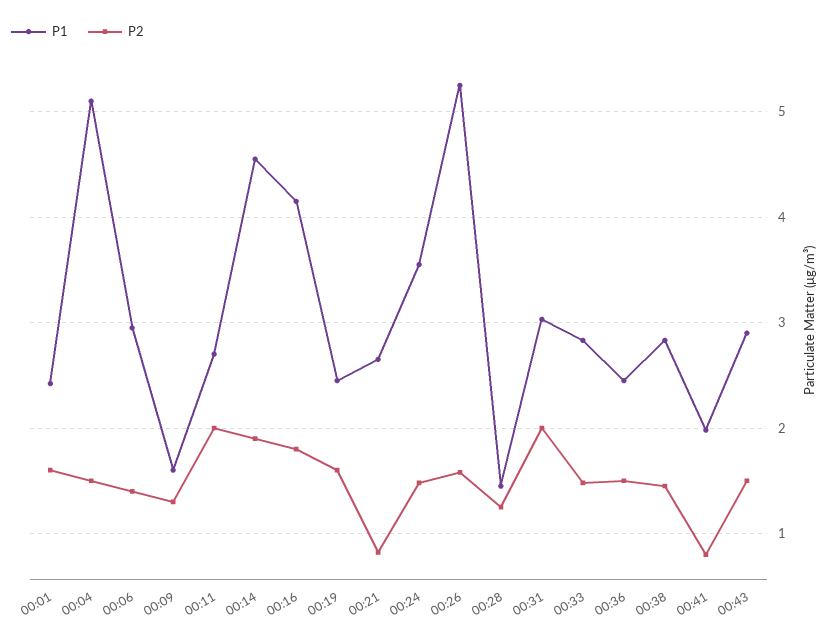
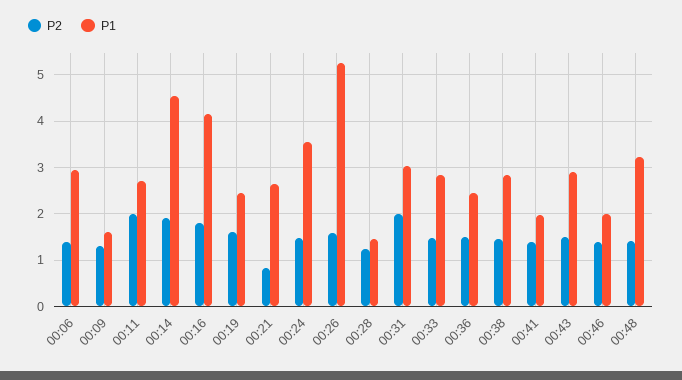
P1, 00:01: 2.4 -> none
P2, 00:01: 1.6 -> none
P1, 00:04: 5.1 -> none
P2, 00:04: 1.5 -> none
P2, 00:41: 0.8 -> 1.4
P2, 00:46: none -> 1.4
P1, 00:46: none -> 2
P2, 00:48: none -> 1.4
P1, 00:48: none -> 3.2

